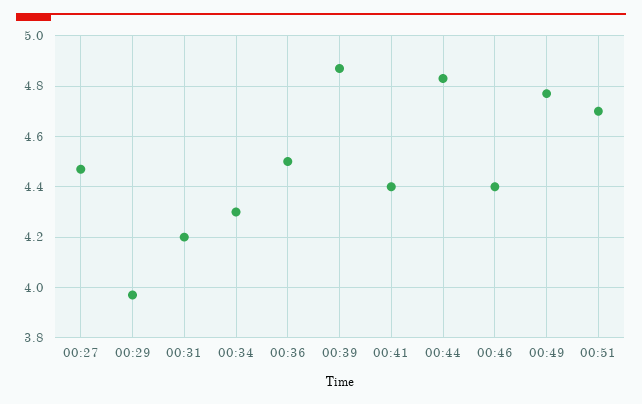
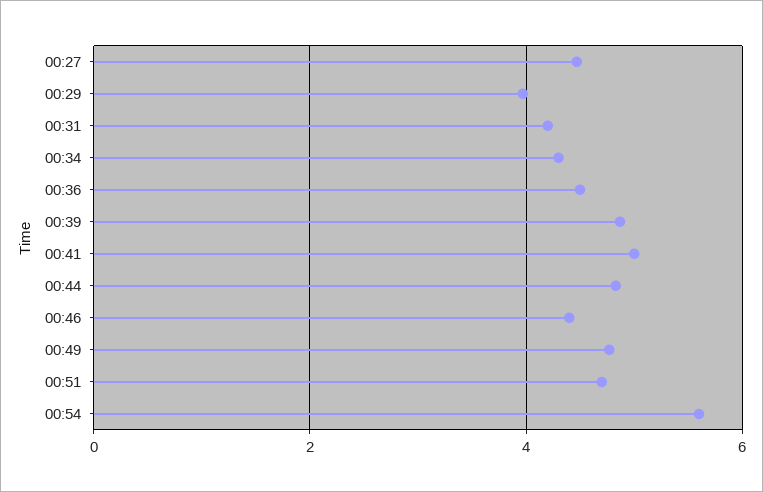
00:41: 4.4 -> 5
00:54: none -> 5.6

